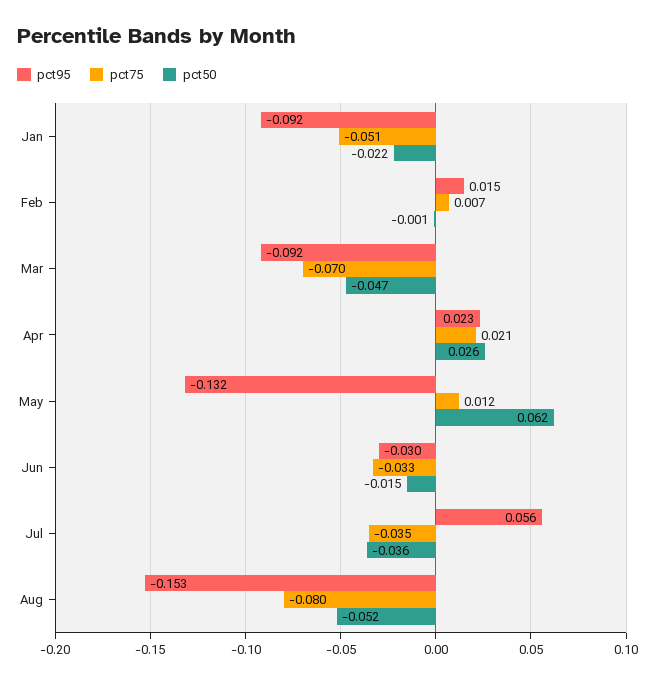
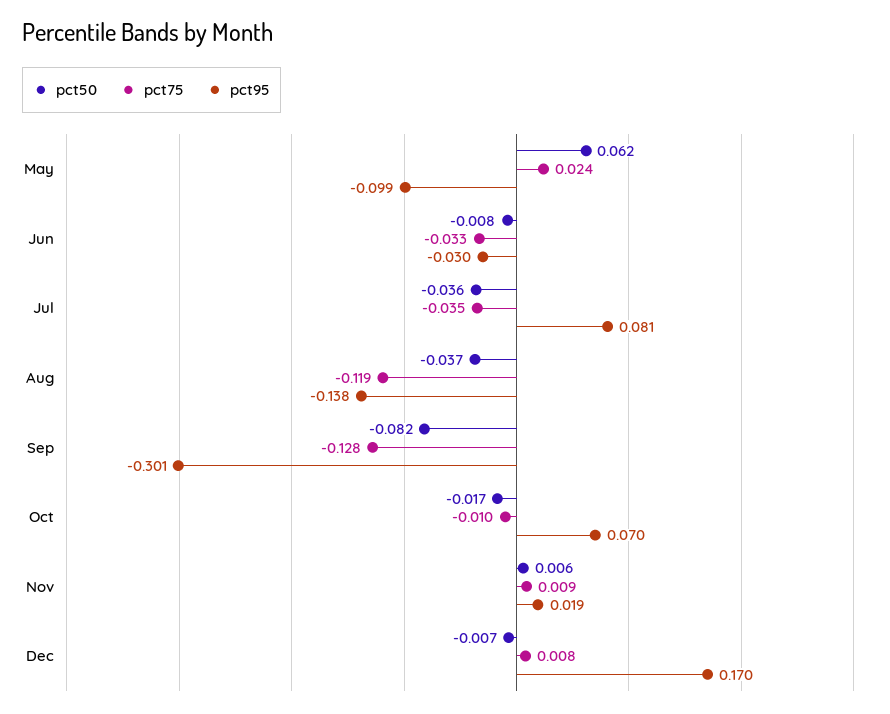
pct95, Jan: -0.092 -> none
pct75, Jan: -0.051 -> none
pct50, Jan: -0.022 -> none
pct95, Feb: 0.015 -> none
pct75, Feb: 0.007 -> none
pct50, Feb: -0.001 -> none
pct95, Mar: -0.092 -> none
pct75, Mar: -0.07 -> none
pct50, Mar: -0.047 -> none
pct95, Apr: 0.023 -> none
pct75, Apr: 0.021 -> none
pct50, Apr: 0.026 -> none
pct95, May: -0.132 -> -0.099
pct75, May: 0.012 -> 0.024
pct50, Jun: -0.015 -> -0.008
pct95, Jul: 0.056 -> 0.081
pct95, Aug: -0.153 -> -0.138
pct75, Aug: -0.08 -> -0.119
pct50, Aug: -0.052 -> -0.037
pct50, Sep: none -> -0.082
pct75, Sep: none -> -0.128
pct95, Sep: none -> -0.301
pct50, Oct: none -> -0.017
pct75, Oct: none -> -0.01
pct95, Oct: none -> 0.07
pct50, Nov: none -> 0.006
pct75, Nov: none -> 0.009
pct95, Nov: none -> 0.019
pct50, Dec: none -> -0.007
pct75, Dec: none -> 0.008
pct95, Dec: none -> 0.17

